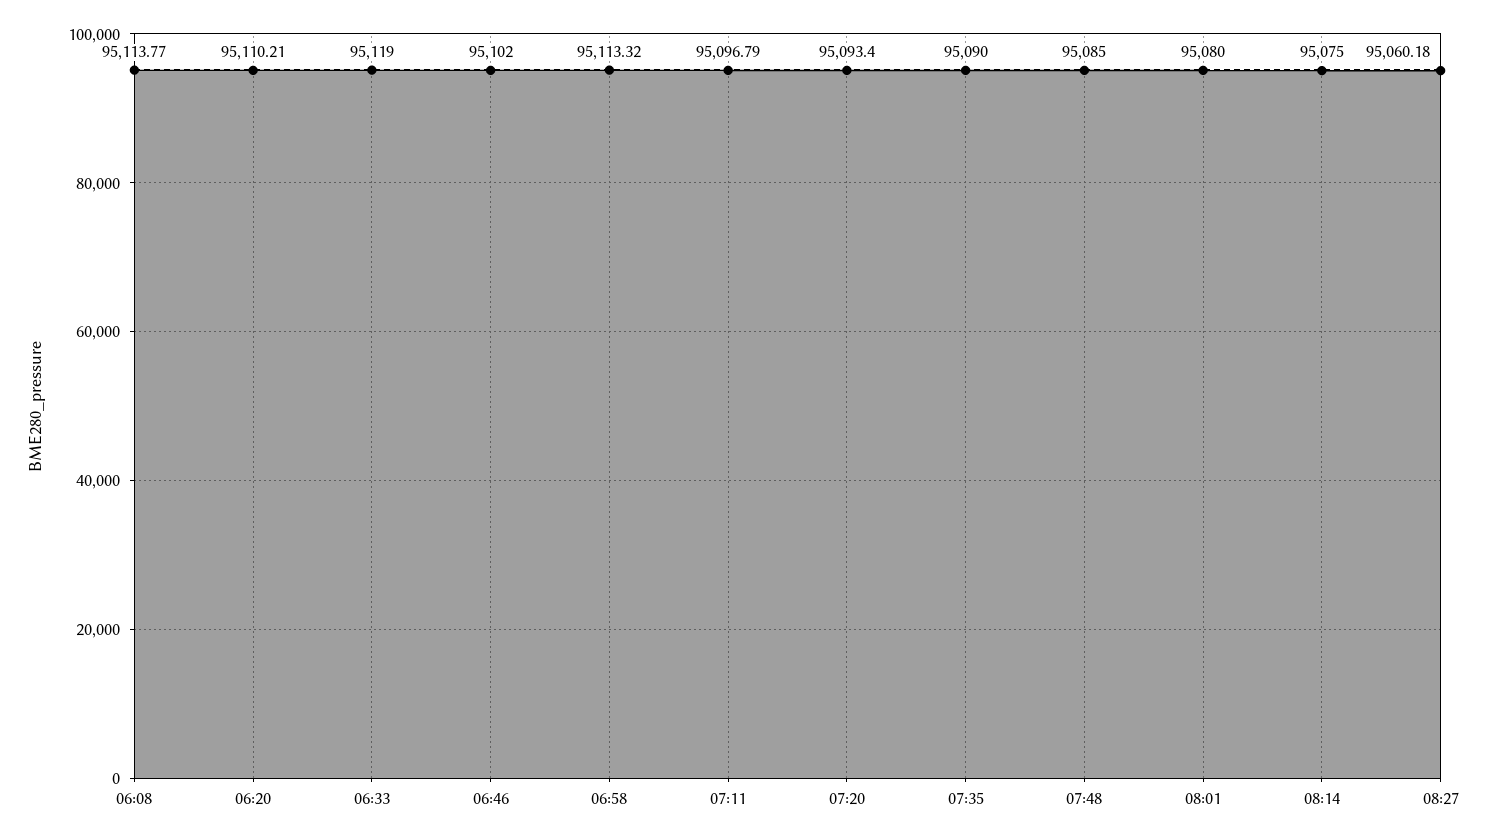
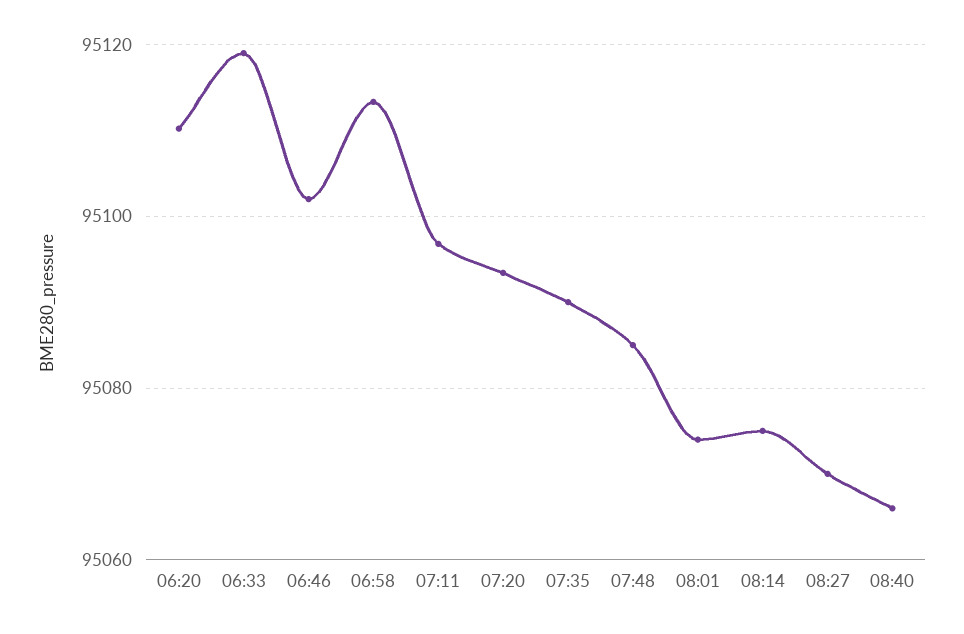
06:08: 95113.77 -> none
08:01: 95080 -> 95074
08:27: 95060.18 -> 95070
08:40: none -> 95066

